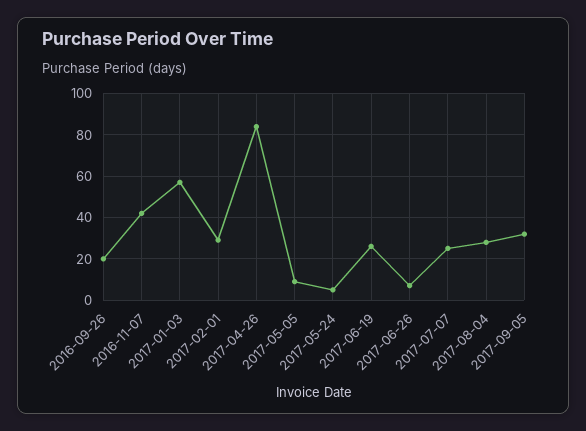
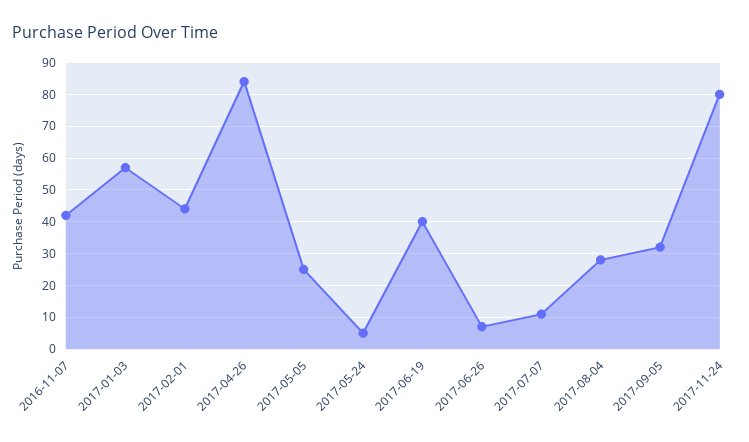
2016-09-26: 20 -> none
2017-02-01: 30 -> 45
2017-05-05: 10 -> 25
2017-06-19: 25 -> 40
2017-07-07: 25 -> 10
2017-11-24: none -> 80

